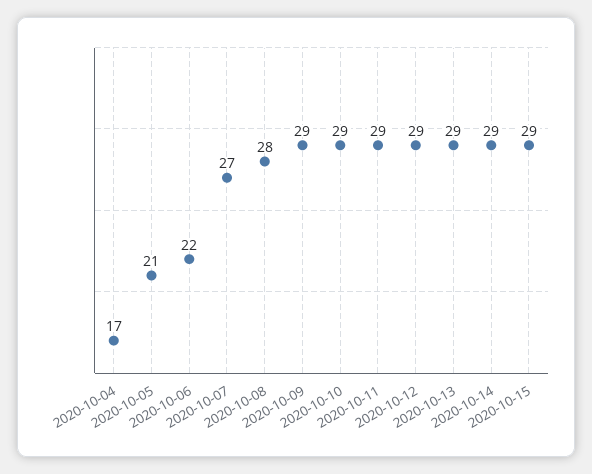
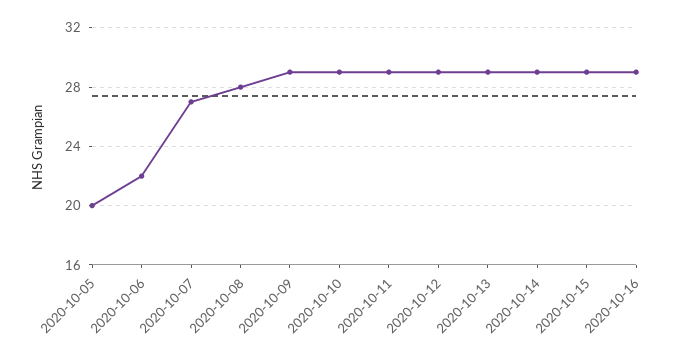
2020-10-04: 17 -> none
2020-10-05: 21 -> 20
2020-10-16: none -> 29

